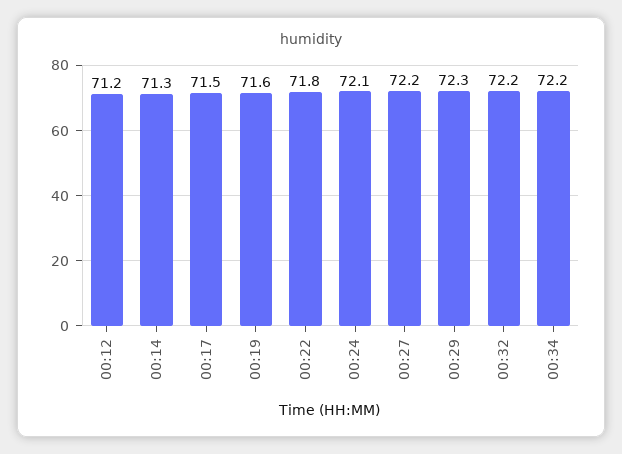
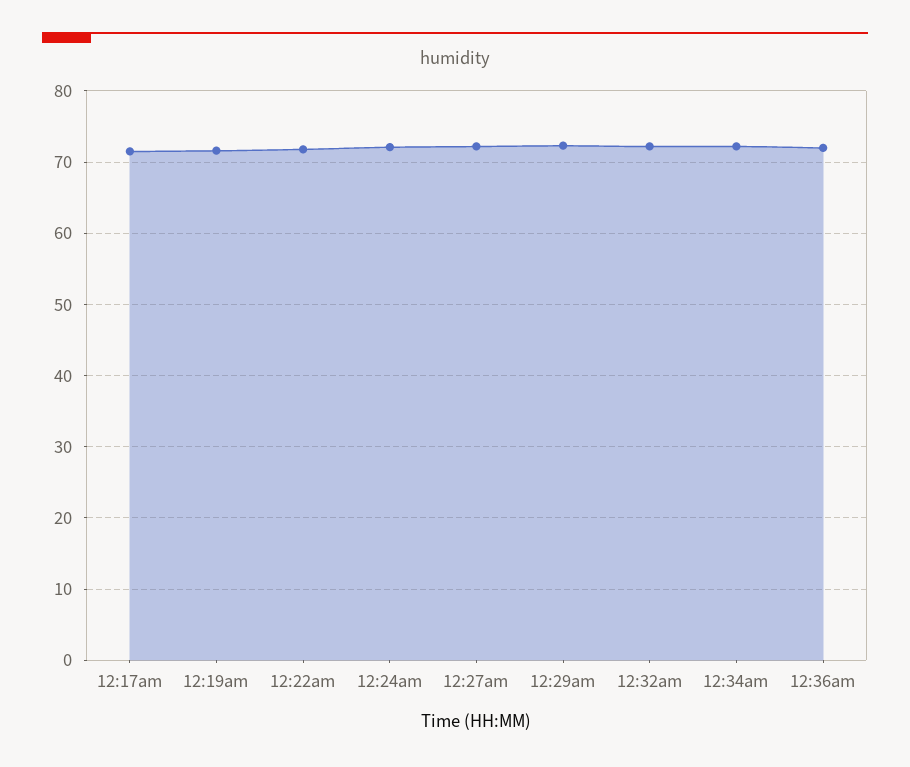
00:12: 71.2 -> none
00:14: 71.3 -> none
12:36am: none -> 72

